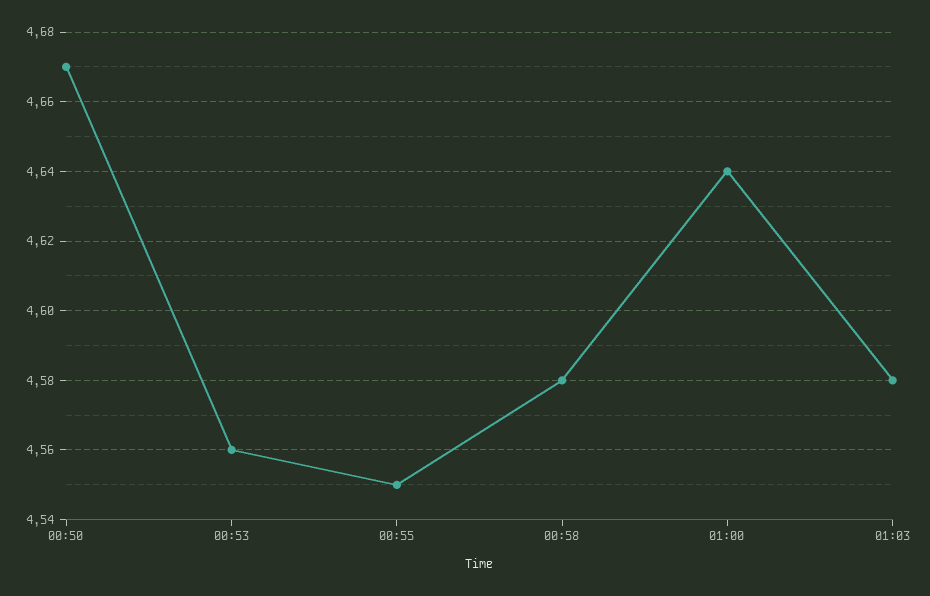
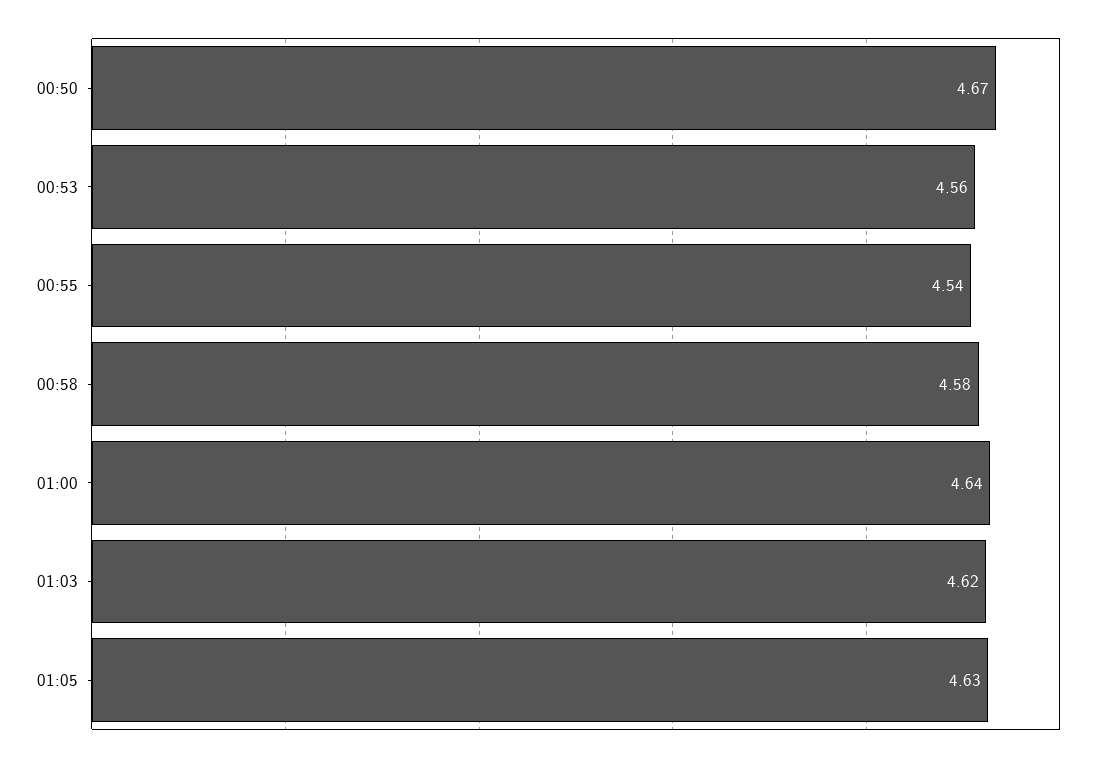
00:55: 4.55 -> 4.54
01:03: 4.58 -> 4.62
01:05: none -> 4.63

